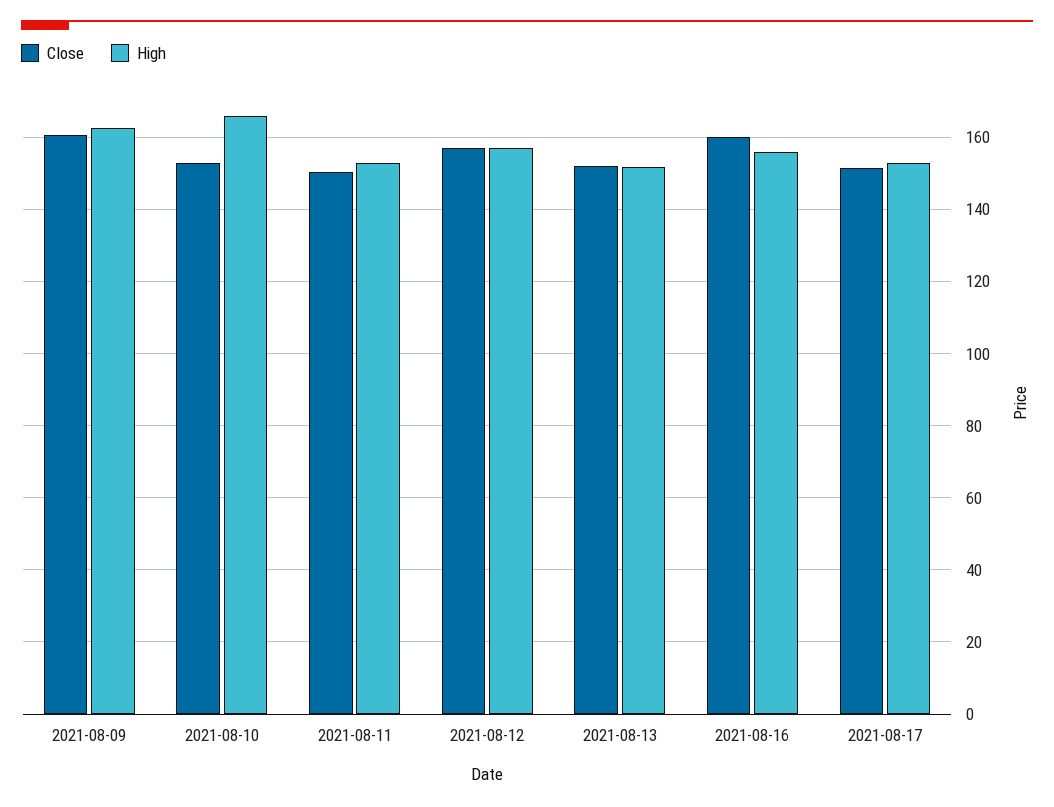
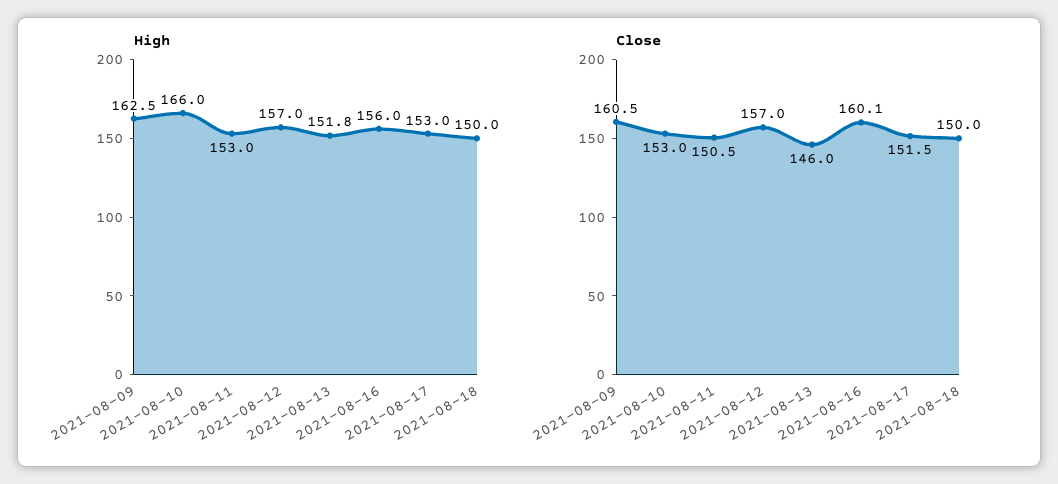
Close, 2021-08-13: 152 -> 146
High, 2021-08-18: none -> 150
Close, 2021-08-18: none -> 150

